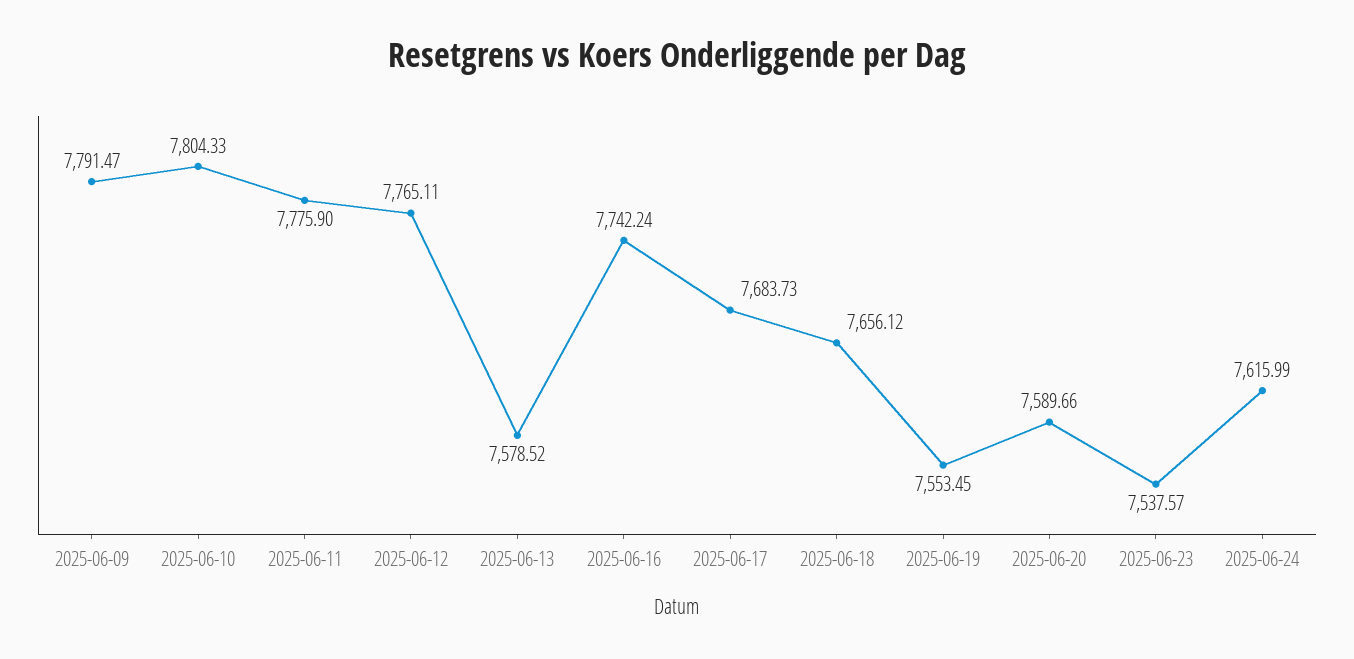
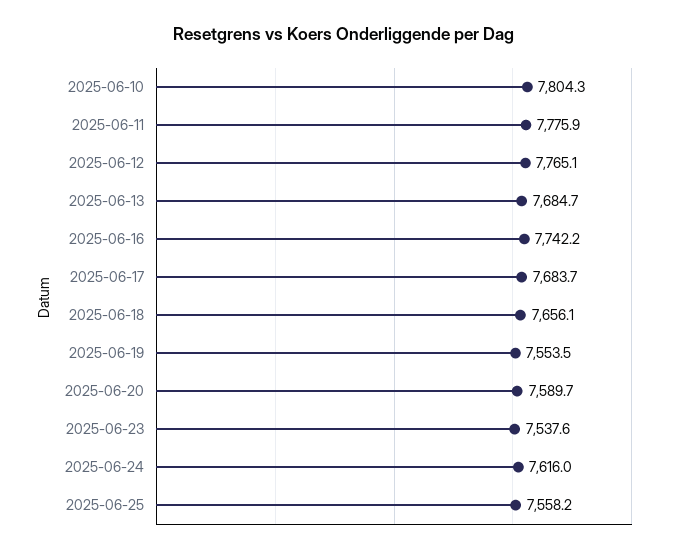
2025-06-09: 7791.47 -> none
2025-06-13: 7578.52 -> 7684.7
2025-06-25: none -> 7558.2

